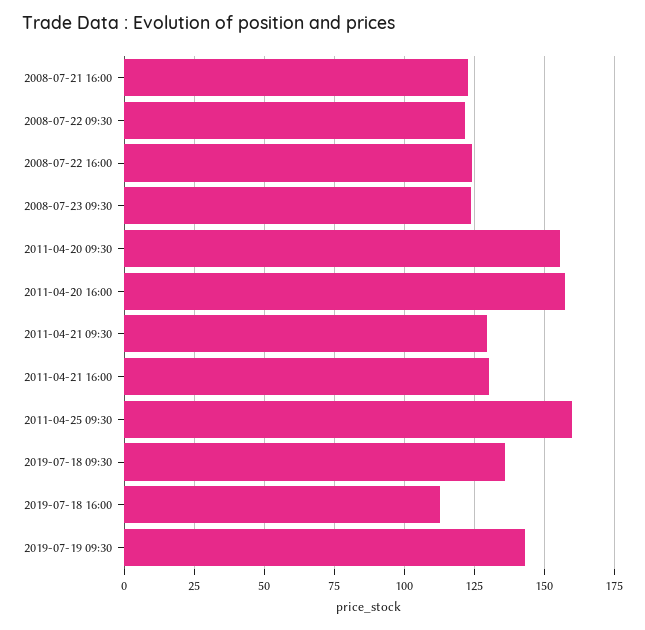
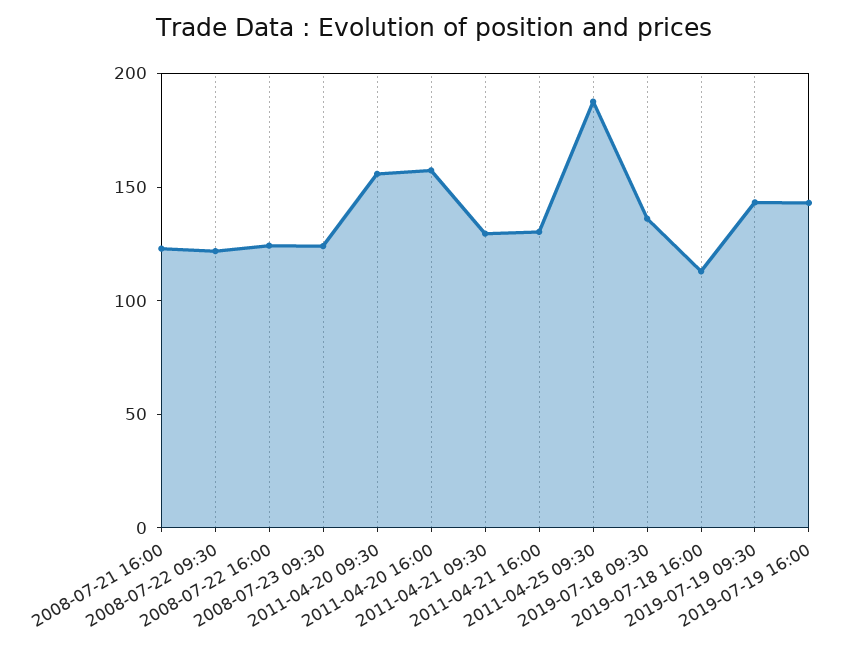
2011-04-25 09:30: 160 -> 190
2019-07-19 16:00: none -> 140

